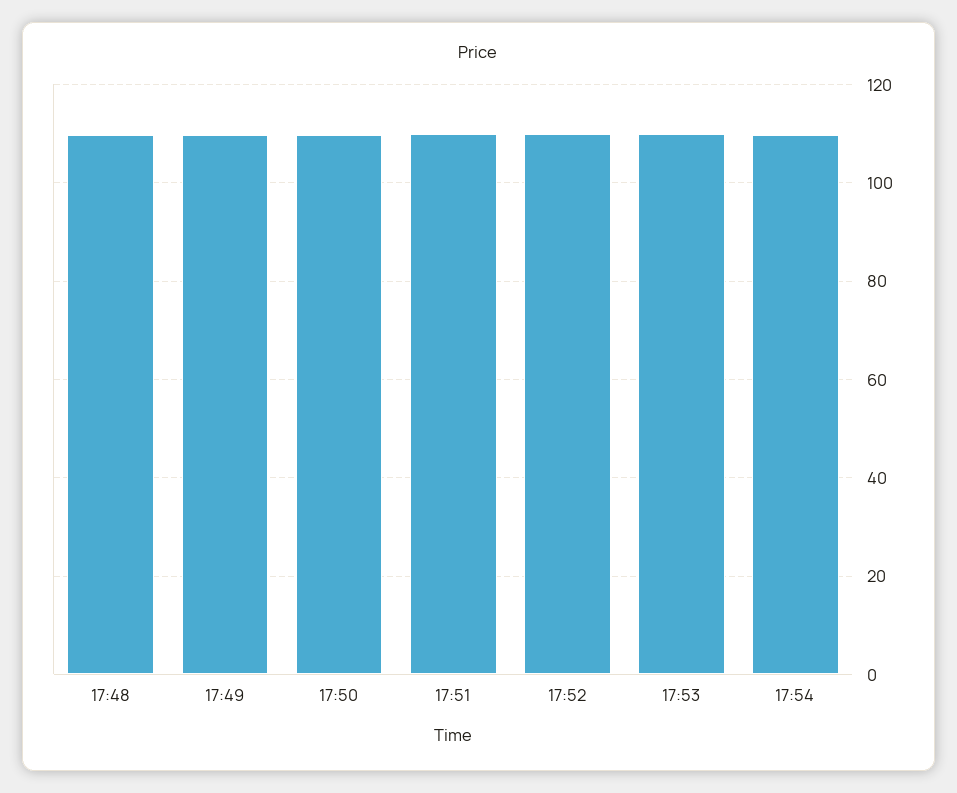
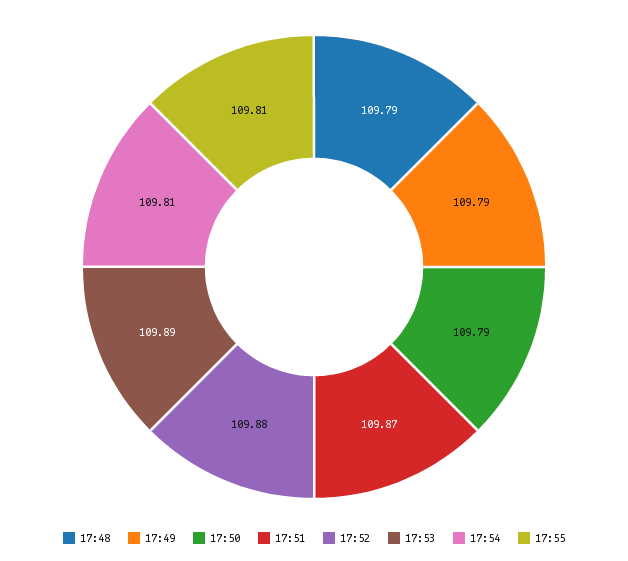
17:55: none -> 109.81

